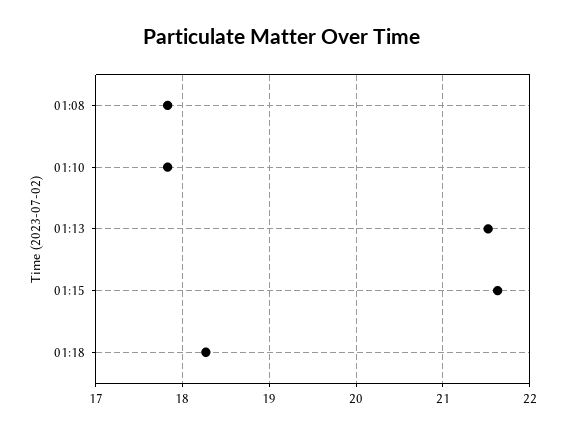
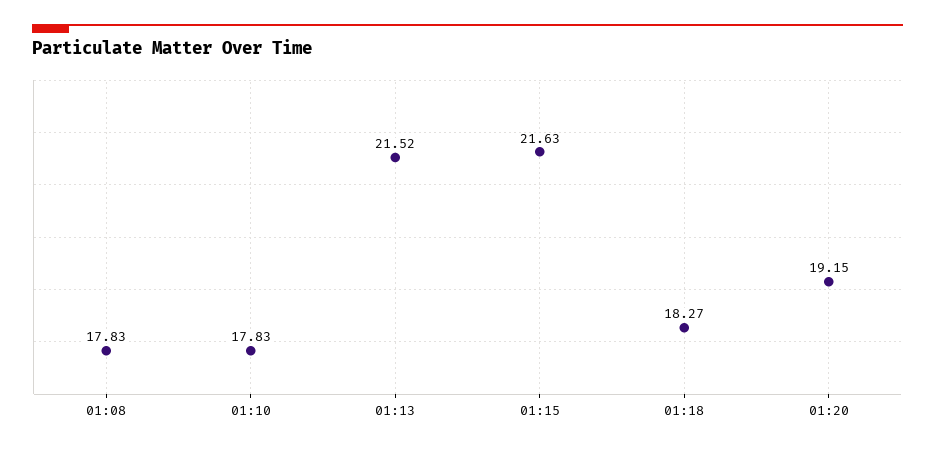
01:20: none -> 19.15

